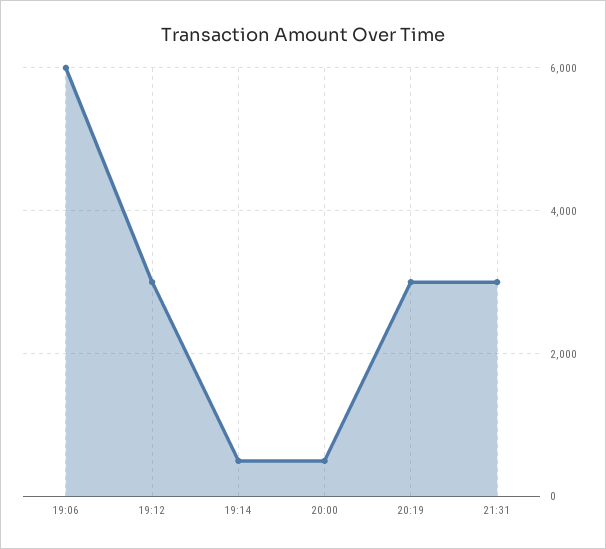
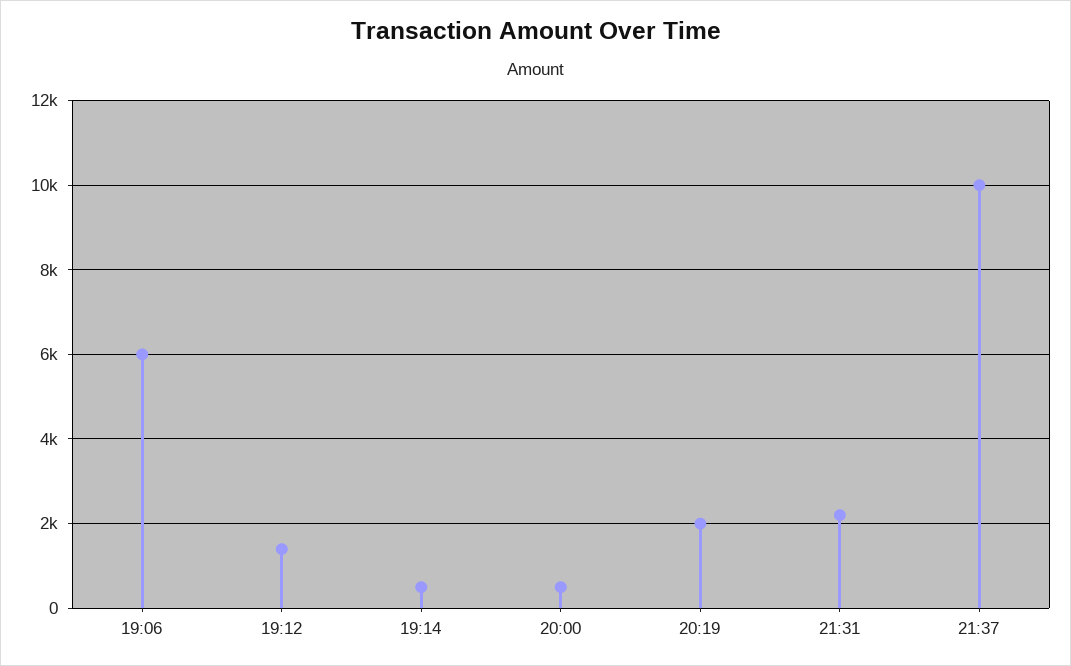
19:12: 3000 -> 1400
20:19: 3000 -> 2000
21:31: 3000 -> 2200
21:37: none -> 10000

